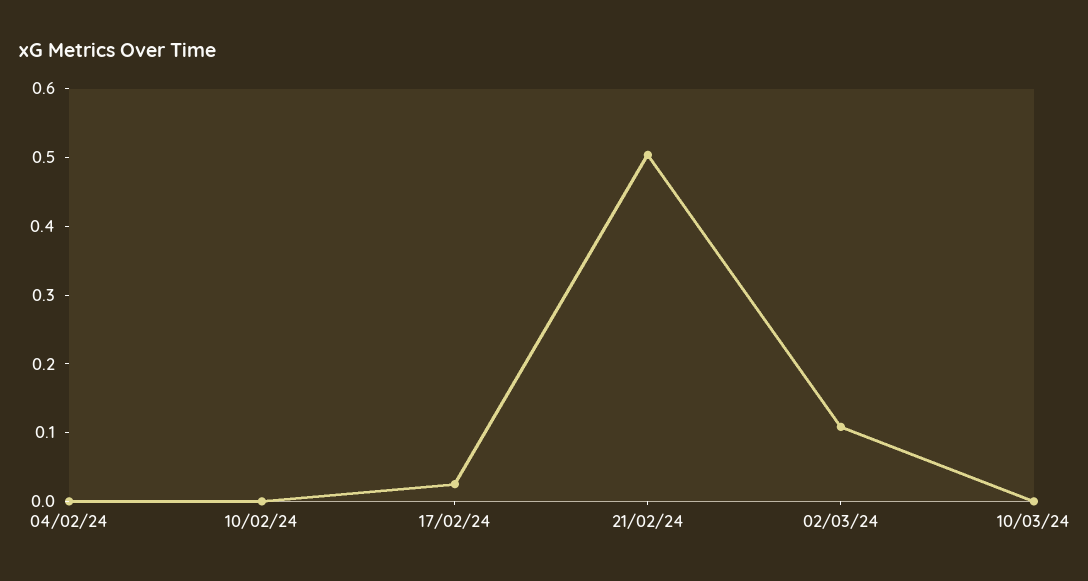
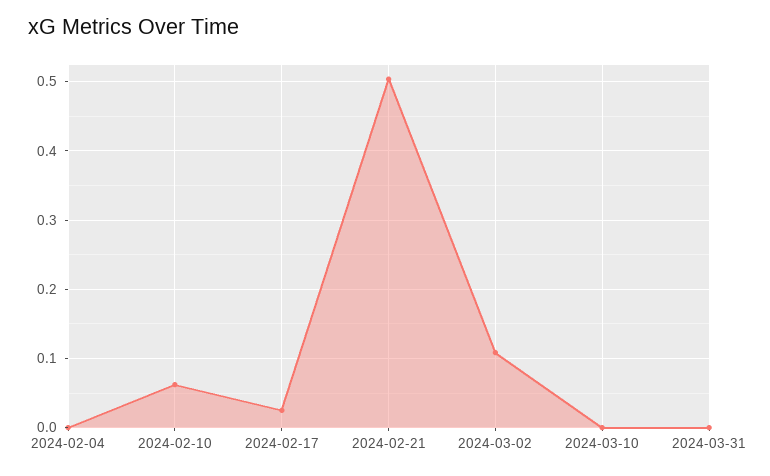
10/02/24: 0 -> 0.06
2024-03-31: none -> 0

